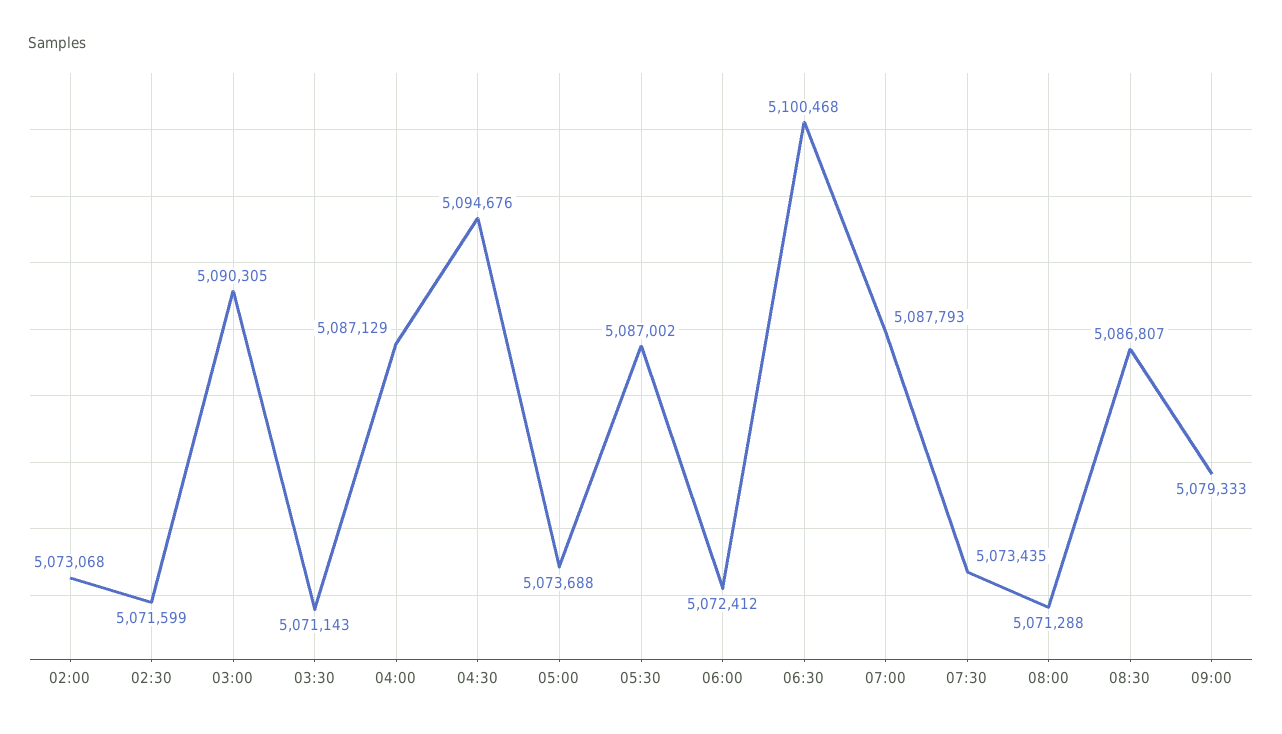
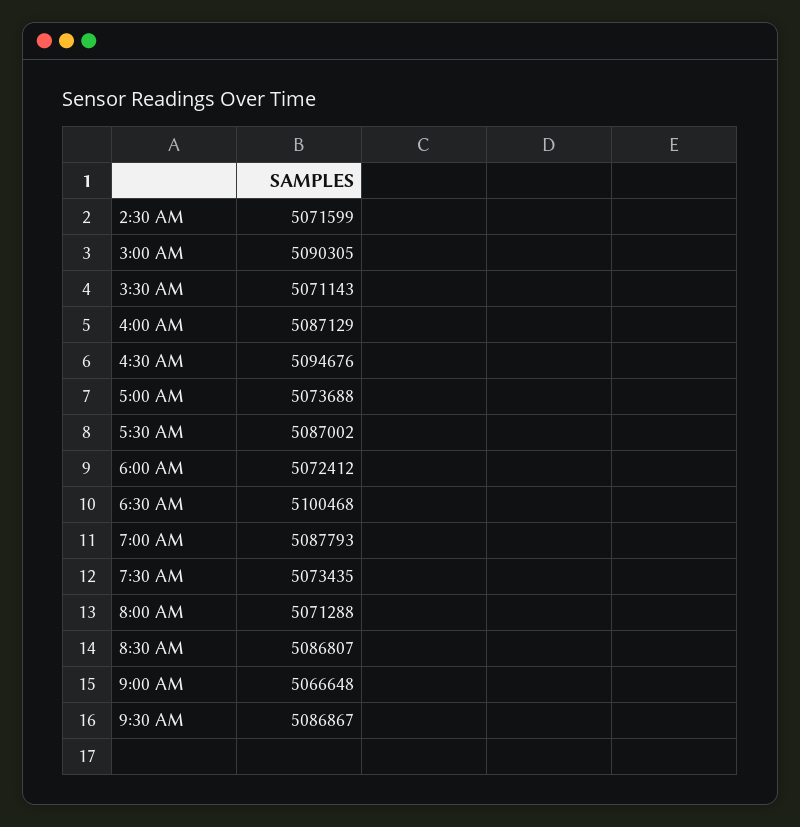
02:00: 5073068 -> none
09:00: 5079333 -> 5066648
9:30 AM: none -> 5086867

